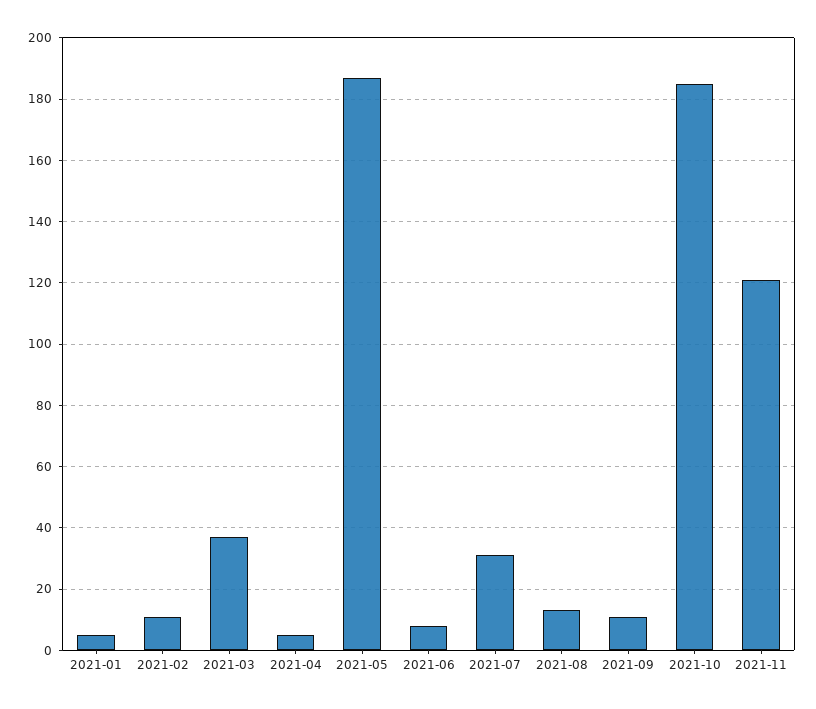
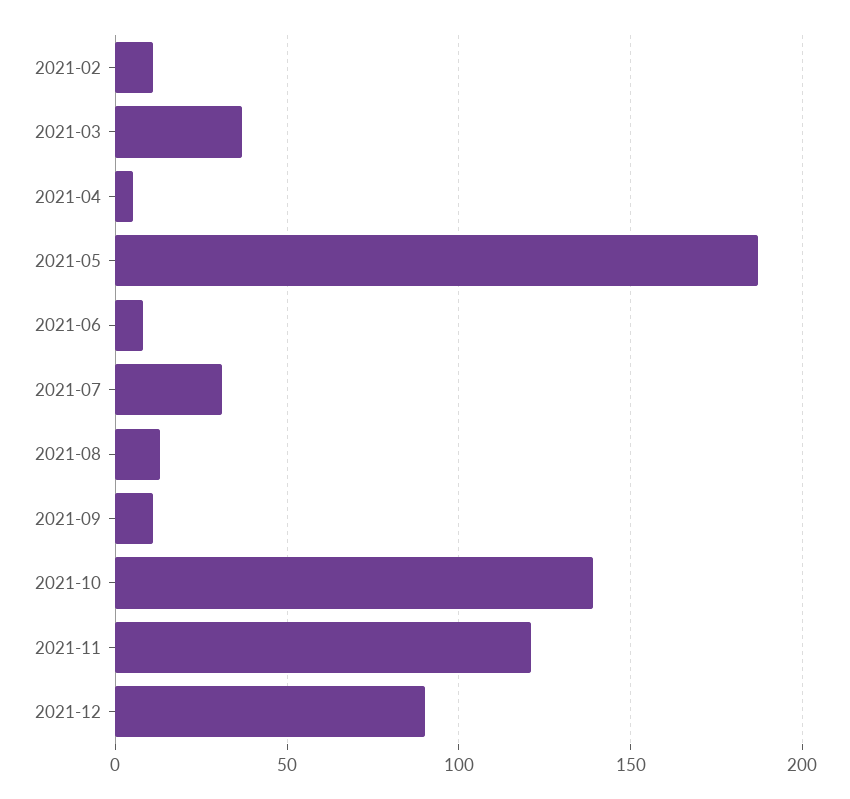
2021-01: 5 -> none
2021-10: 185 -> 140
2021-12: none -> 90

